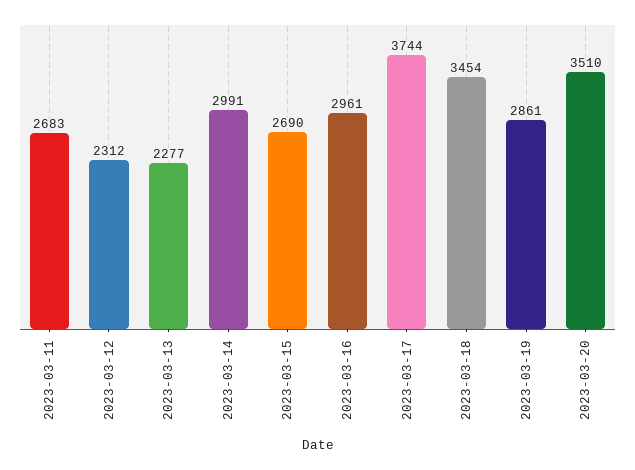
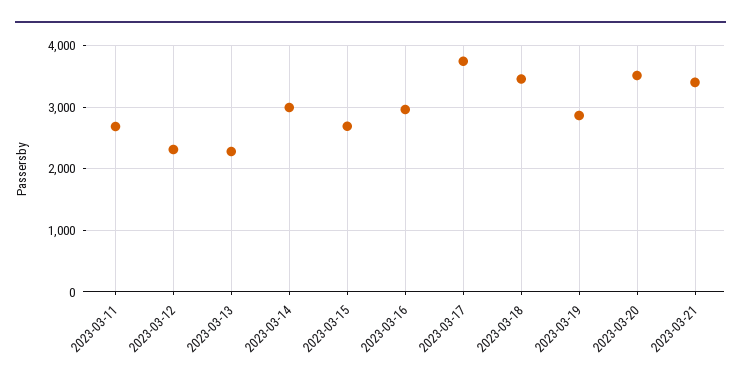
2023-03-21: none -> 3400

